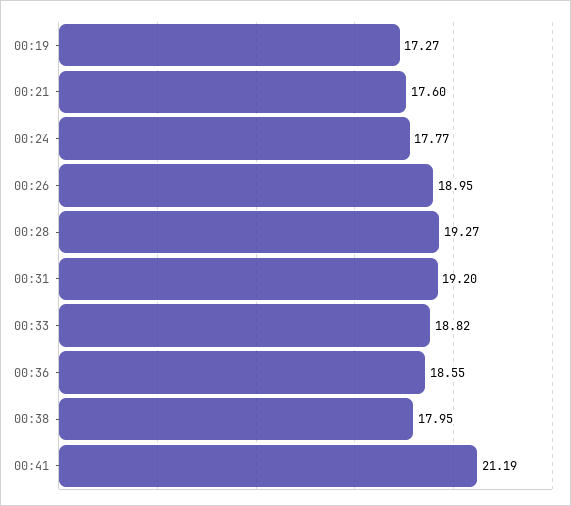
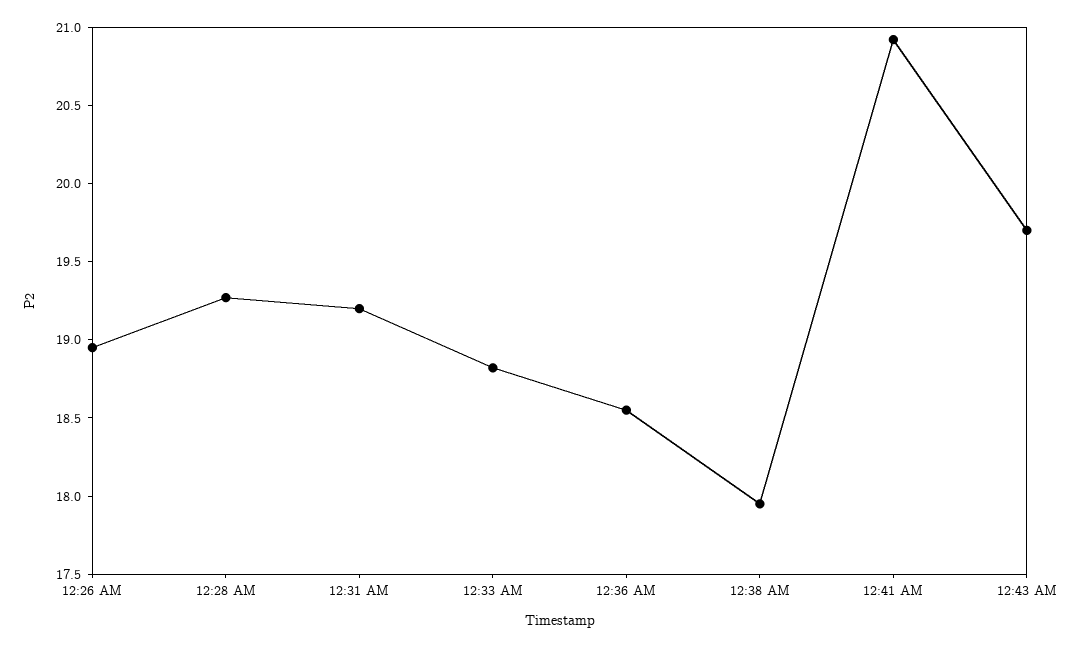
00:19: 17.27 -> none
00:21: 17.6 -> none
00:24: 17.77 -> none
00:41: 21.19 -> 20.9
12:43 AM: none -> 19.7

